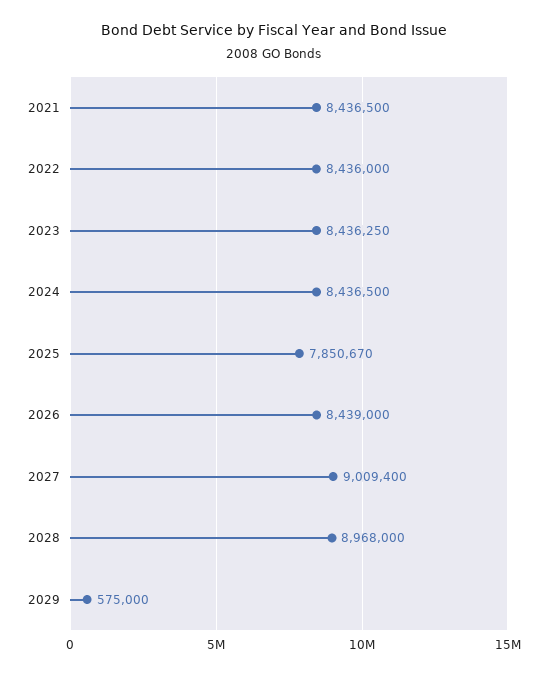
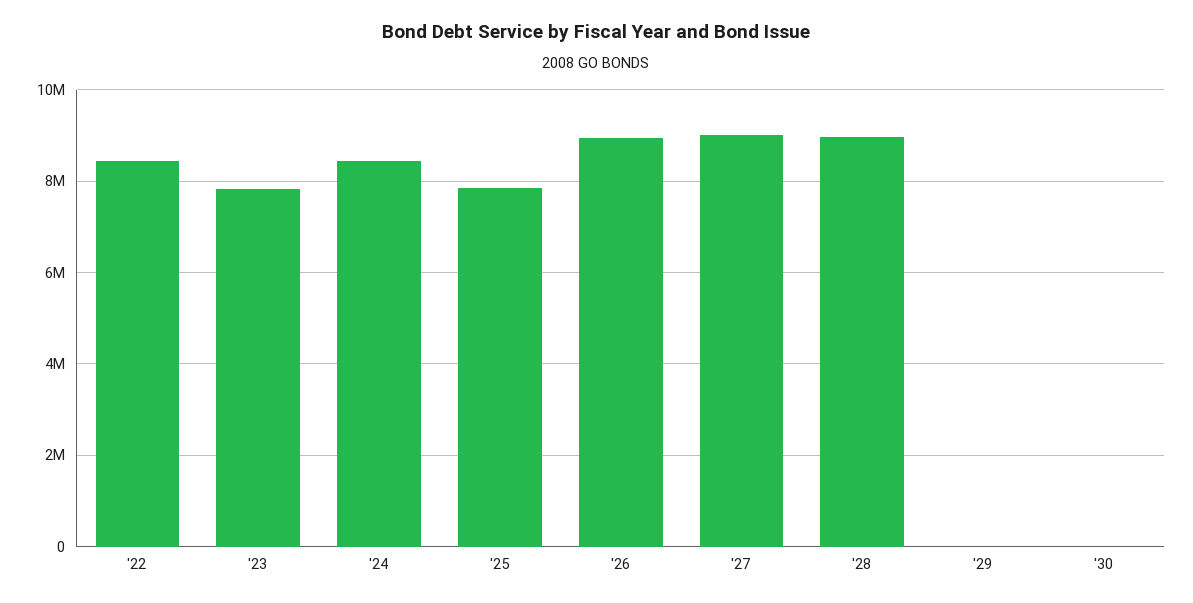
2021: 8436500 -> none
2023: 8436250 -> 7800000
2026: 8439000 -> 9000000
2029: 575000 -> 0
'30: none -> 0

